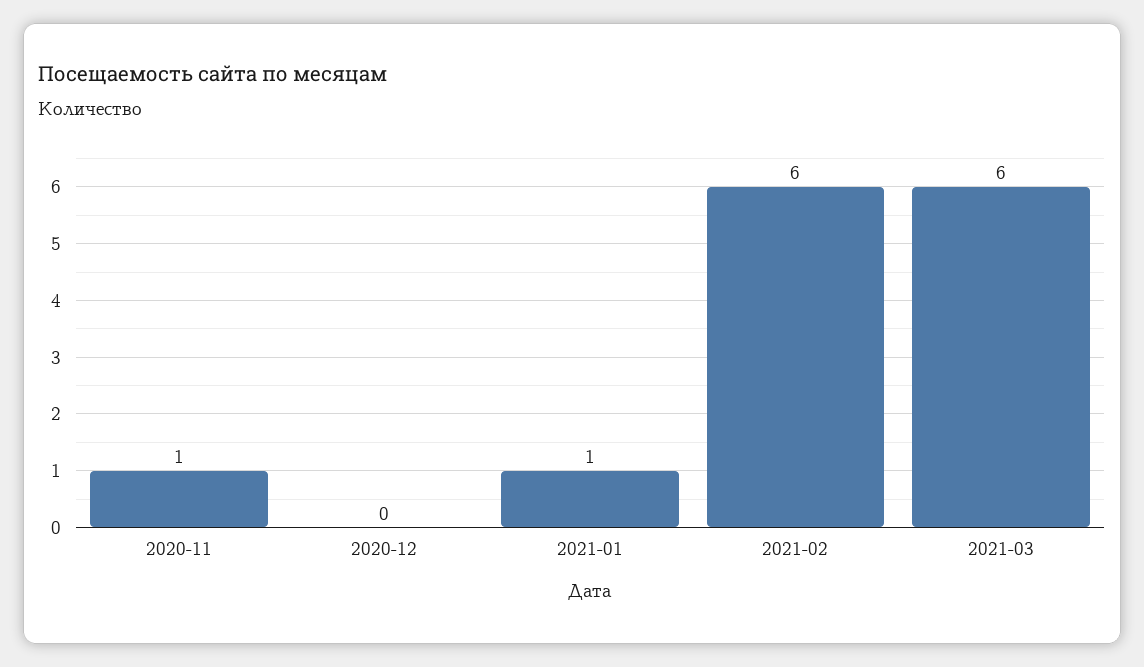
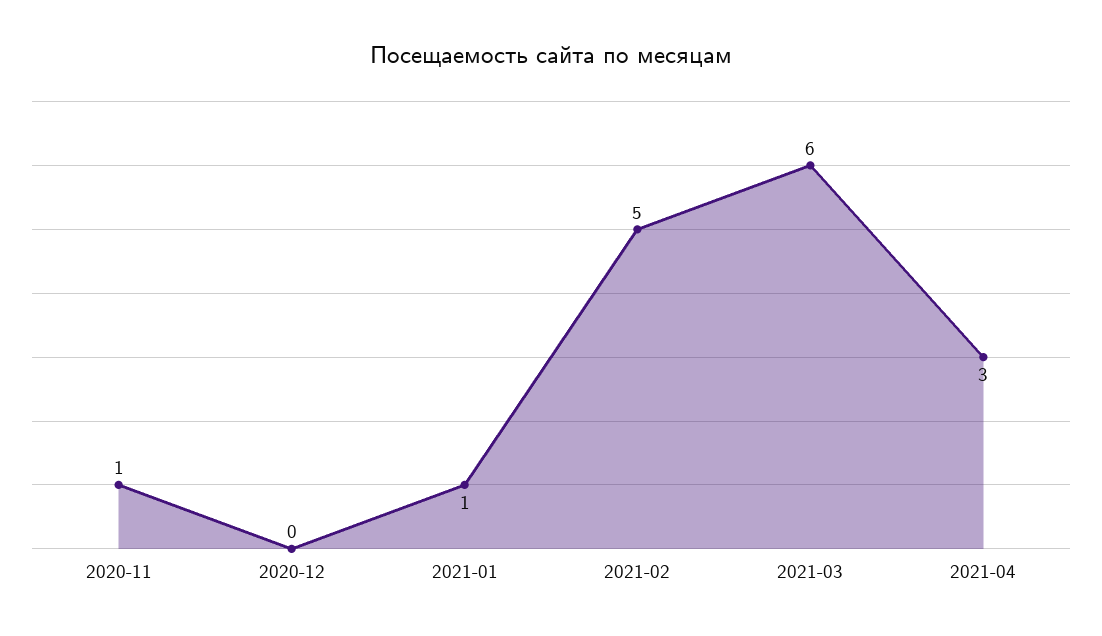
2021-02: 6 -> 5
2021-04: none -> 3

